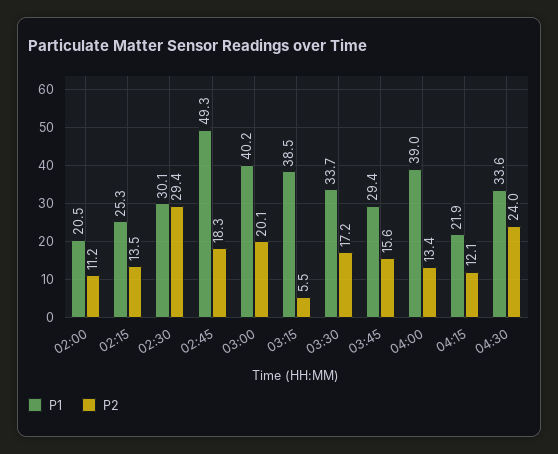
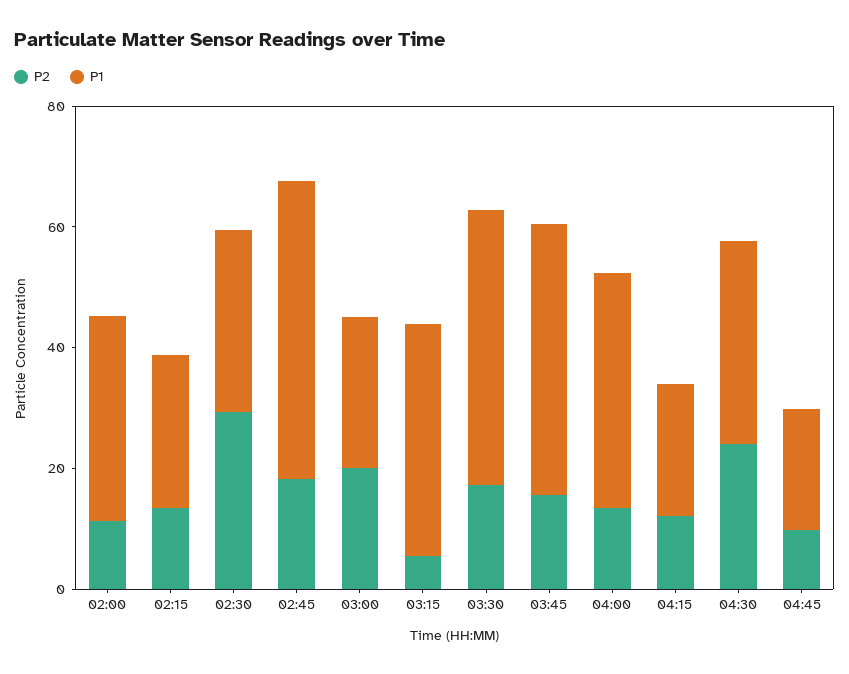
P1, 02:00: 20.5 -> 35
P1, 03:00: 40.2 -> 25
P1, 03:30: 33.7 -> 45
P1, 03:45: 29.4 -> 45
P2, 04:45: none -> 10
P1, 04:45: none -> 20

